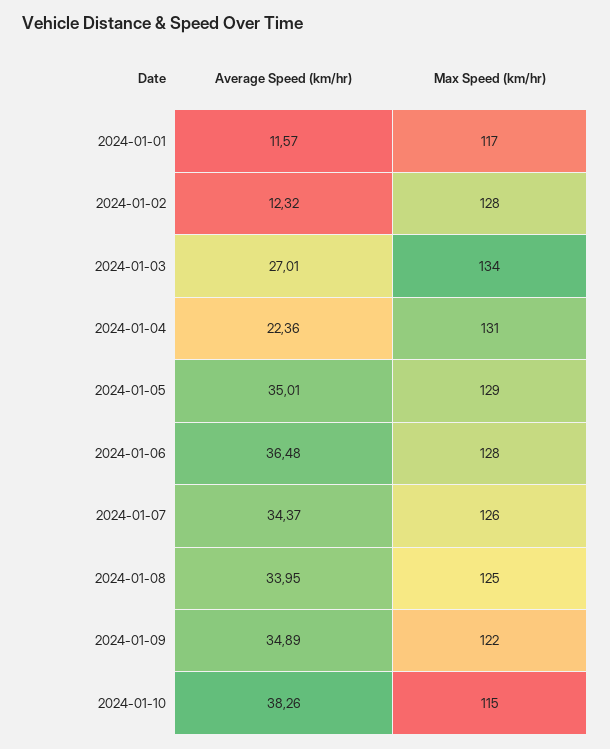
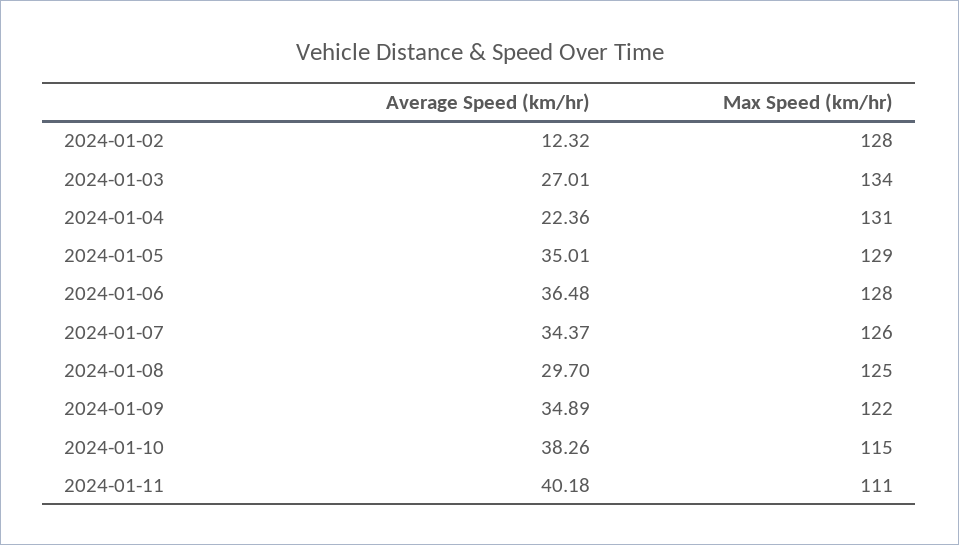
Average Speed (km/hr), 2024-01-01: 11.57 -> none
Max Speed (km/hr), 2024-01-01: 117 -> none
Average Speed (km/hr), 2024-01-08: 33.95 -> 29.7
Average Speed (km/hr), 2024-01-11: none -> 40.18
Max Speed (km/hr), 2024-01-11: none -> 111

